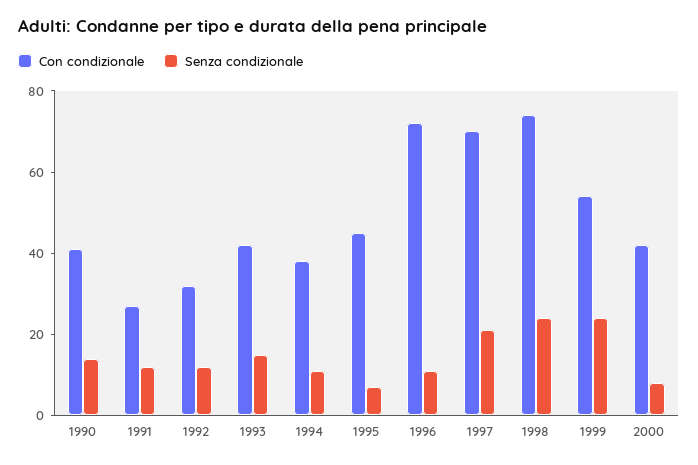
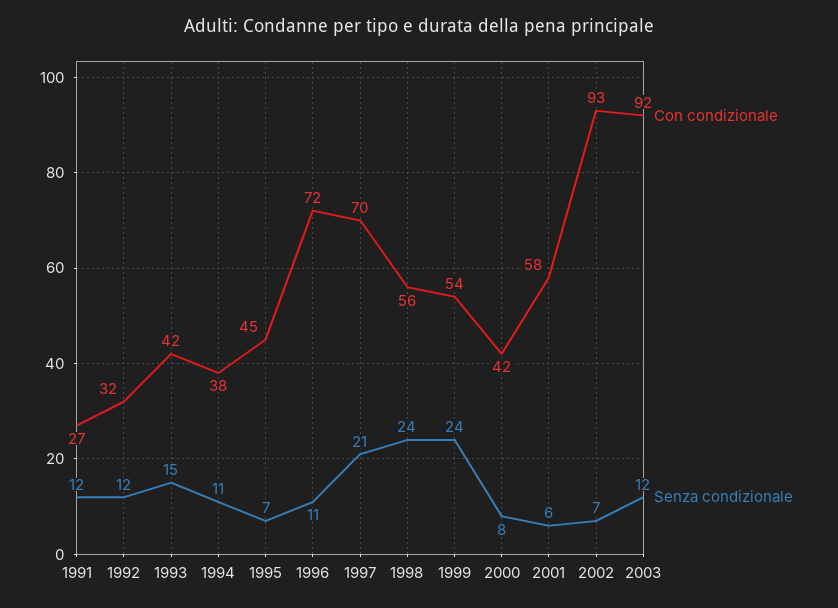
Con condizionale, 1990: 40 -> none
Senza condizionale, 1990: 15 -> none
Con condizionale, 1998: 75 -> 56
Con condizionale, 2001: none -> 58
Senza condizionale, 2001: none -> 6
Con condizionale, 2002: none -> 93
Senza condizionale, 2002: none -> 7
Con condizionale, 2003: none -> 92
Senza condizionale, 2003: none -> 12

